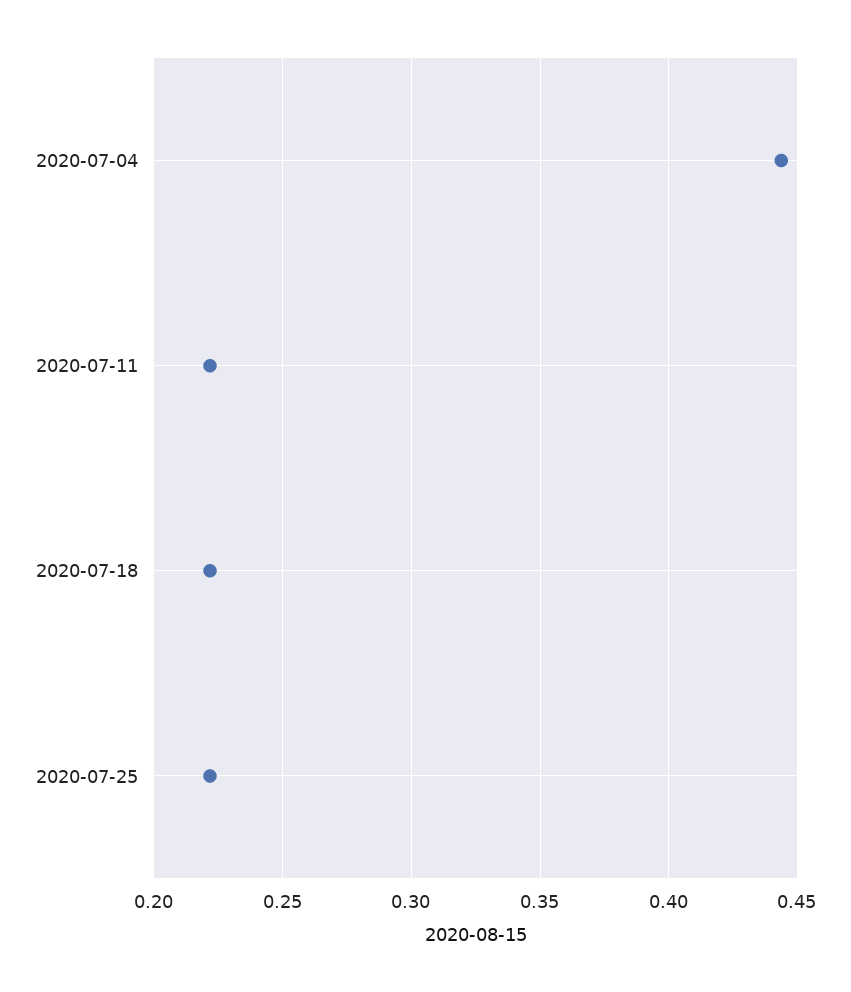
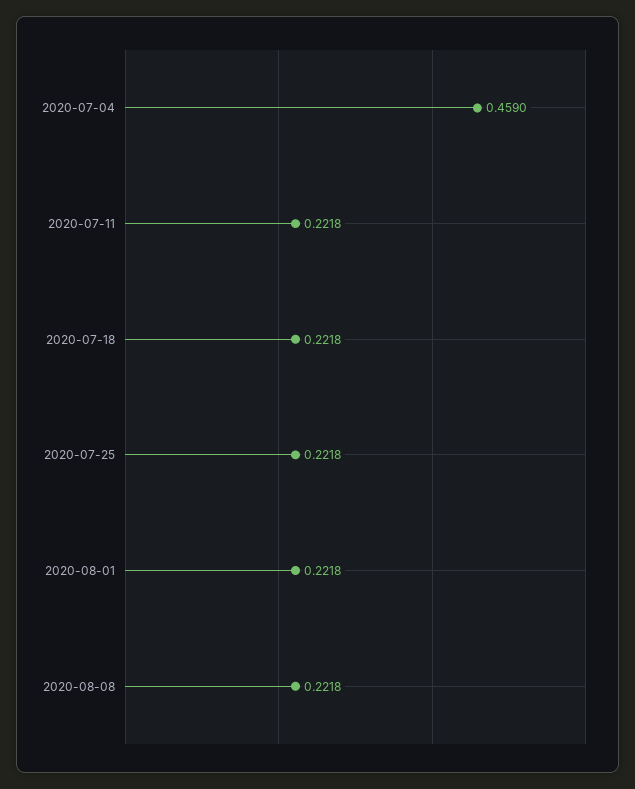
2020-07-04: 0.445 -> 0.459
2020-08-01: none -> 0.2218
2020-08-08: none -> 0.2218

